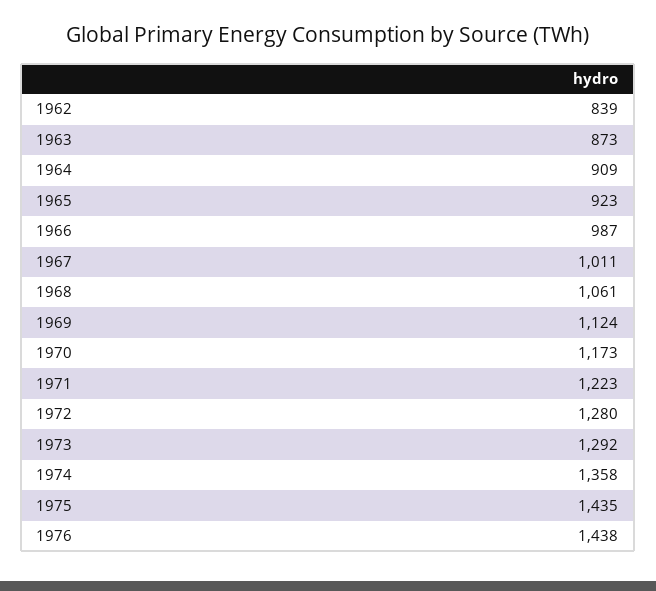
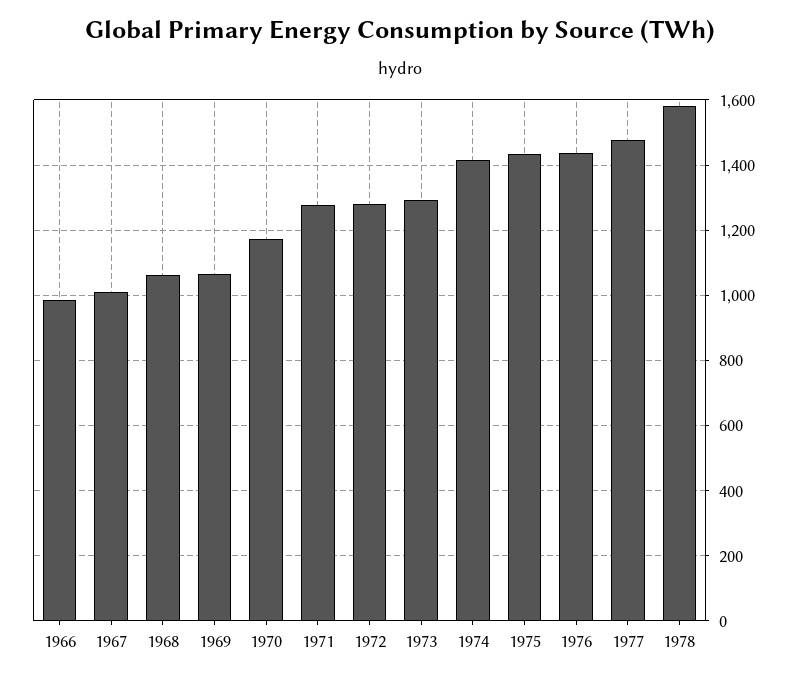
1962: 839 -> none
1963: 873 -> none
1964: 909 -> none
1965: 923 -> none
1969: 1124 -> 1060
1971: 1223 -> 1280
1974: 1358 -> 1420
1977: none -> 1480
1978: none -> 1580

